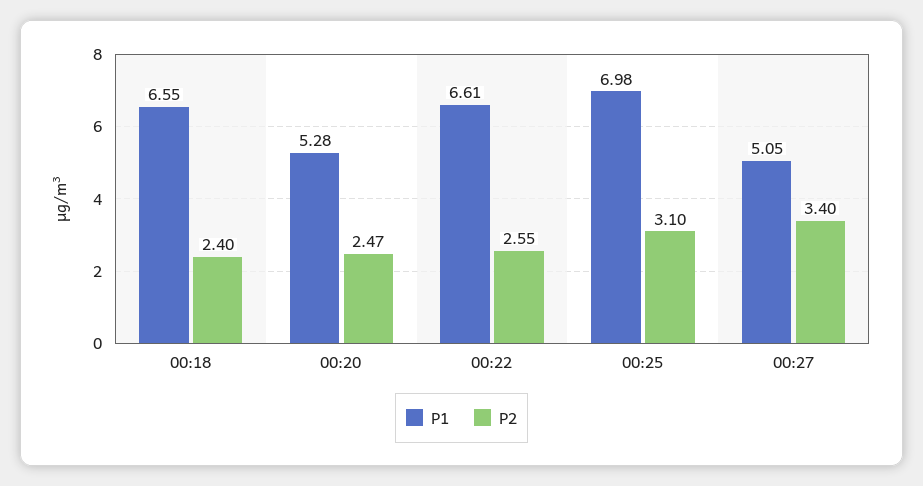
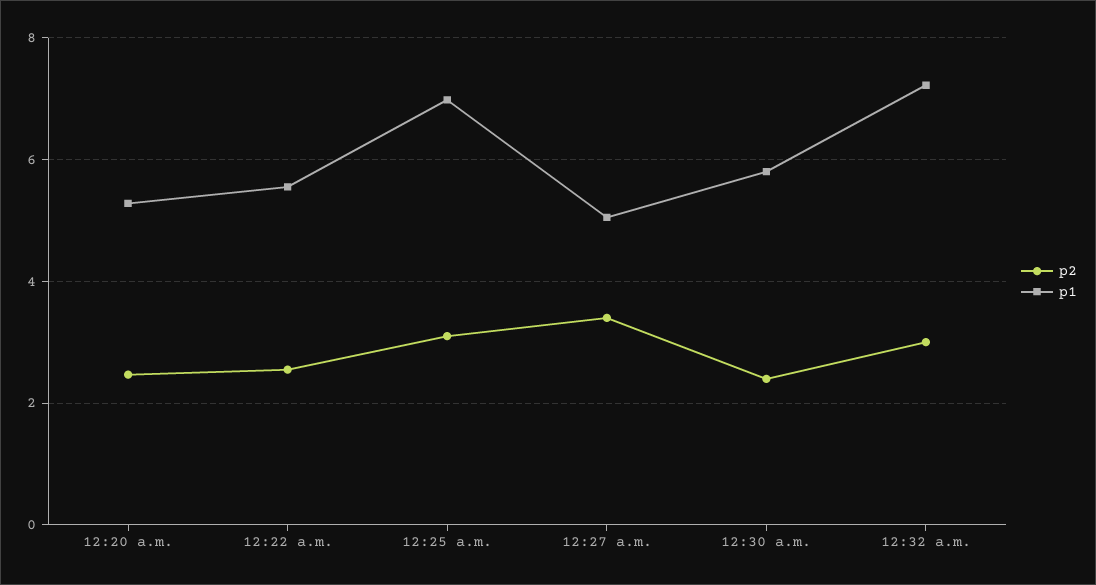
P1, 00:18: 6.55 -> none
P2, 00:18: 2.4 -> none
P1, 00:22: 6.61 -> 5.6
P2, 12:30 a.m.: none -> 2.4
P1, 12:30 a.m.: none -> 5.8
P2, 12:32 a.m.: none -> 3
P1, 12:32 a.m.: none -> 7.2

